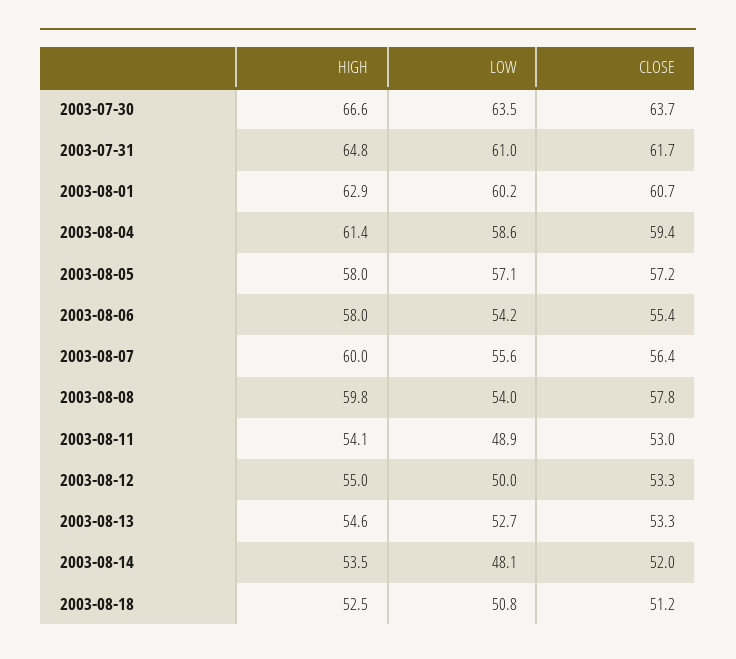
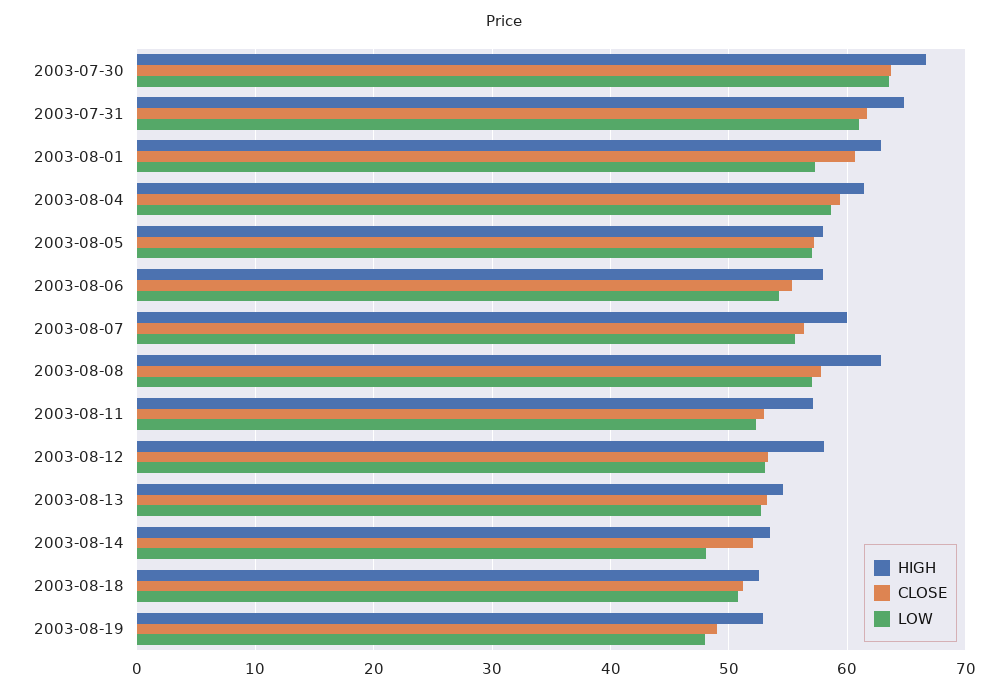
LOW, 2003-08-01: 60.2 -> 57
HIGH, 2003-08-08: 59.8 -> 63
LOW, 2003-08-08: 54 -> 57
HIGH, 2003-08-11: 54.1 -> 57
LOW, 2003-08-11: 48.9 -> 52
HIGH, 2003-08-12: 55 -> 58
LOW, 2003-08-12: 50 -> 53
HIGH, 2003-08-19: none -> 53
CLOSE, 2003-08-19: none -> 49
LOW, 2003-08-19: none -> 48

